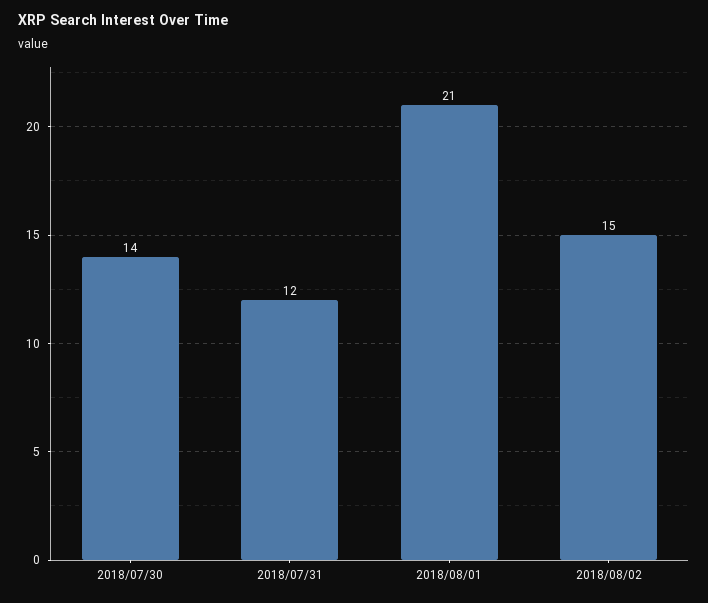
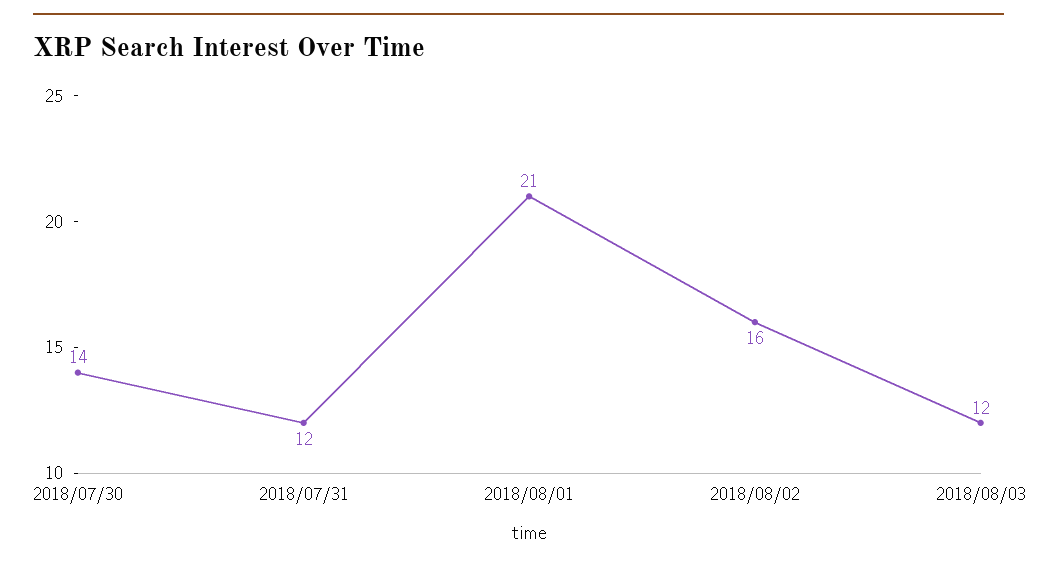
2018/08/02: 15 -> 16
2018/08/03: none -> 12

